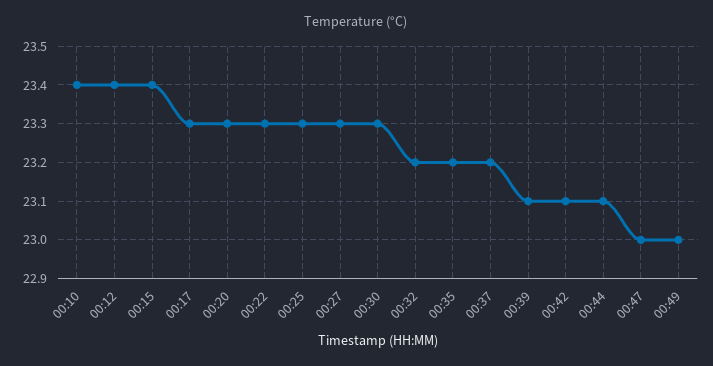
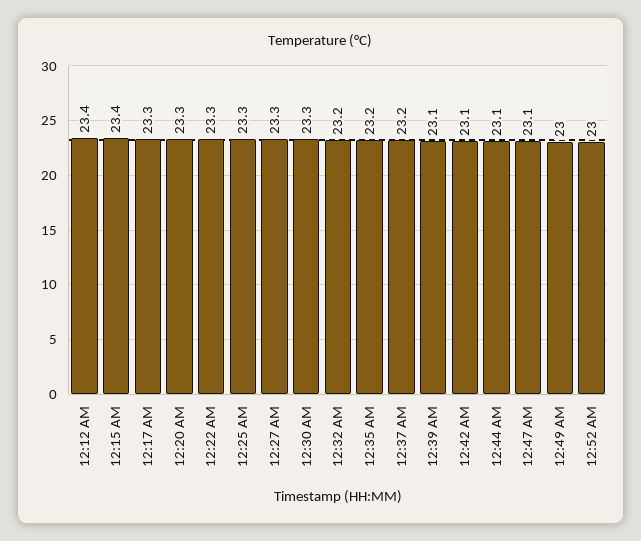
00:10: 23.4 -> none
00:47: 23 -> 23.1
12:52 AM: none -> 23

